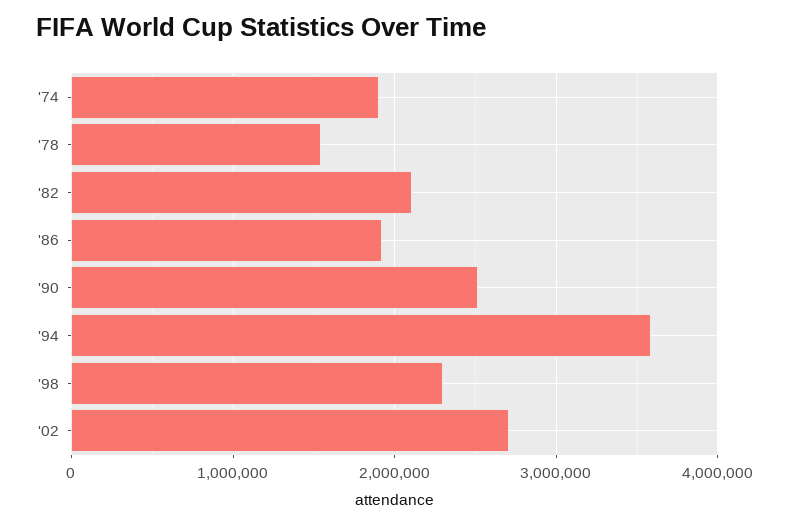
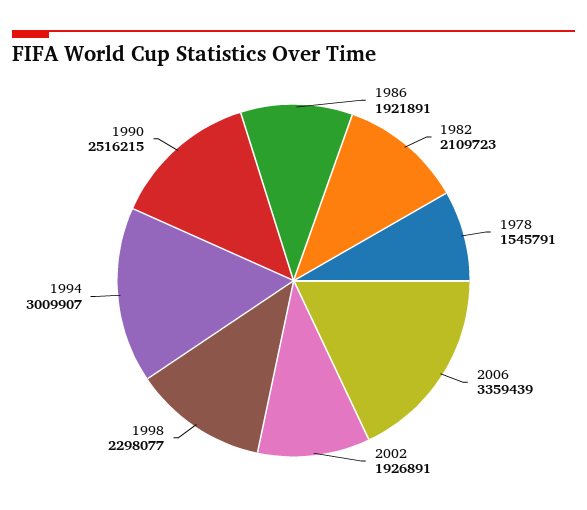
'74: 1900000 -> none
'94: 3600000 -> 3009907
'02: 2700000 -> 1926891
2006: none -> 3359439

